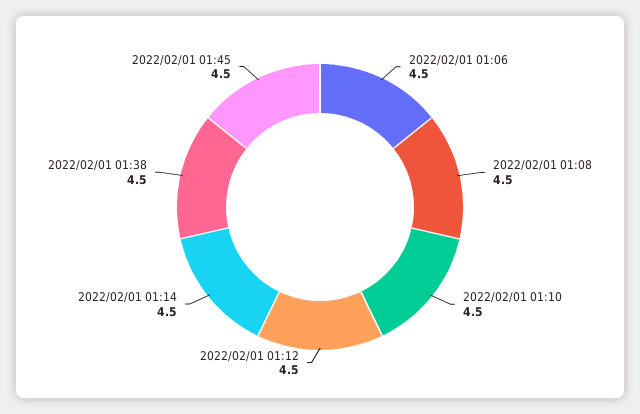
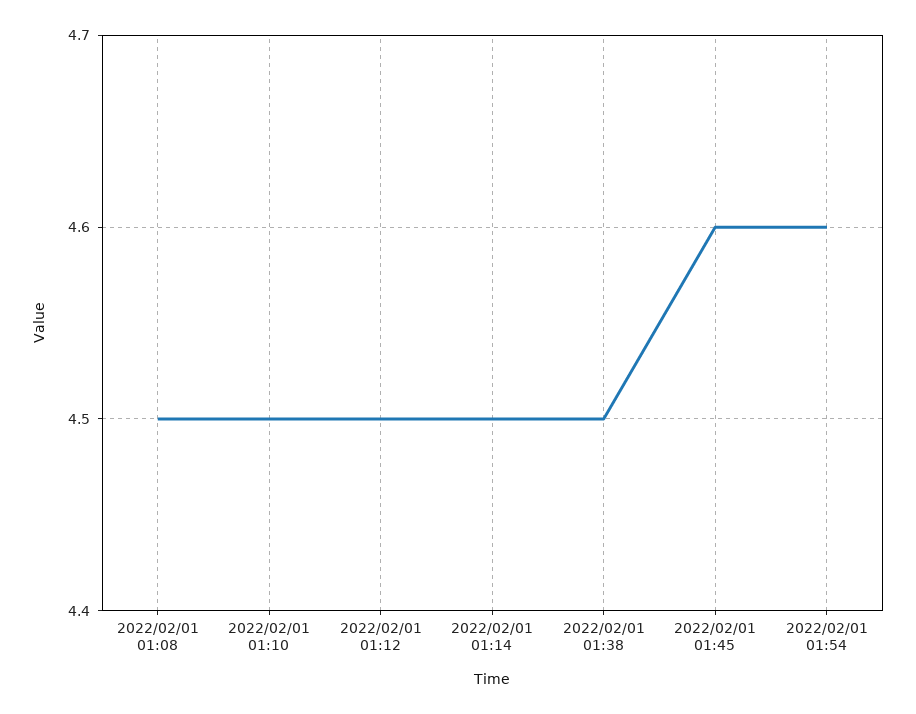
2022/02/01 01:06: 4.5 -> none
2022/02/01 01:45: 4.5 -> 4.6
2022/02/01 01:54: none -> 4.6

